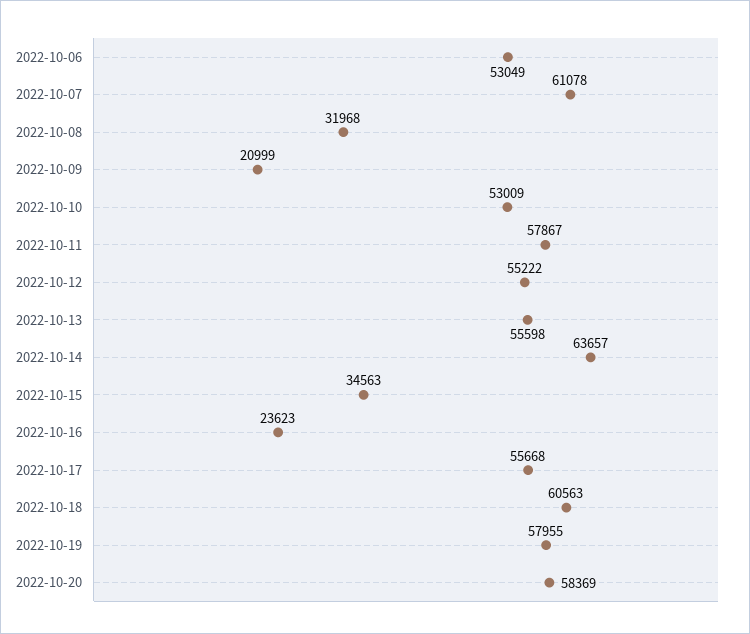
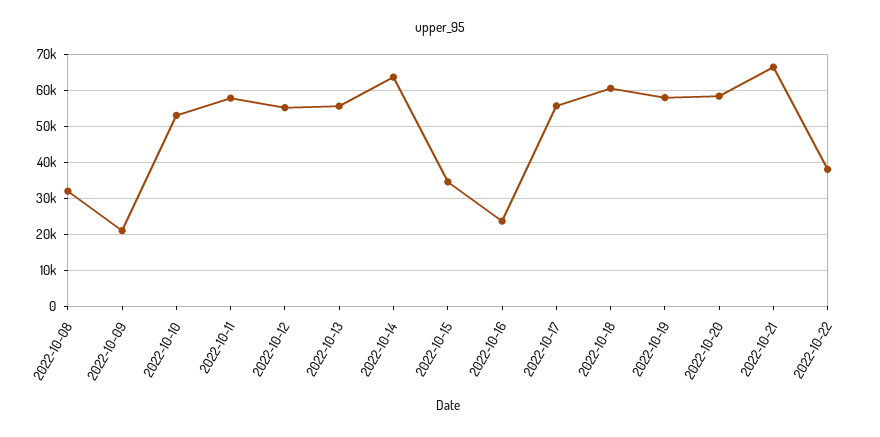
2022-10-06: 53049 -> none
2022-10-07: 61078 -> none
2022-10-21: none -> 66000
2022-10-22: none -> 38000

